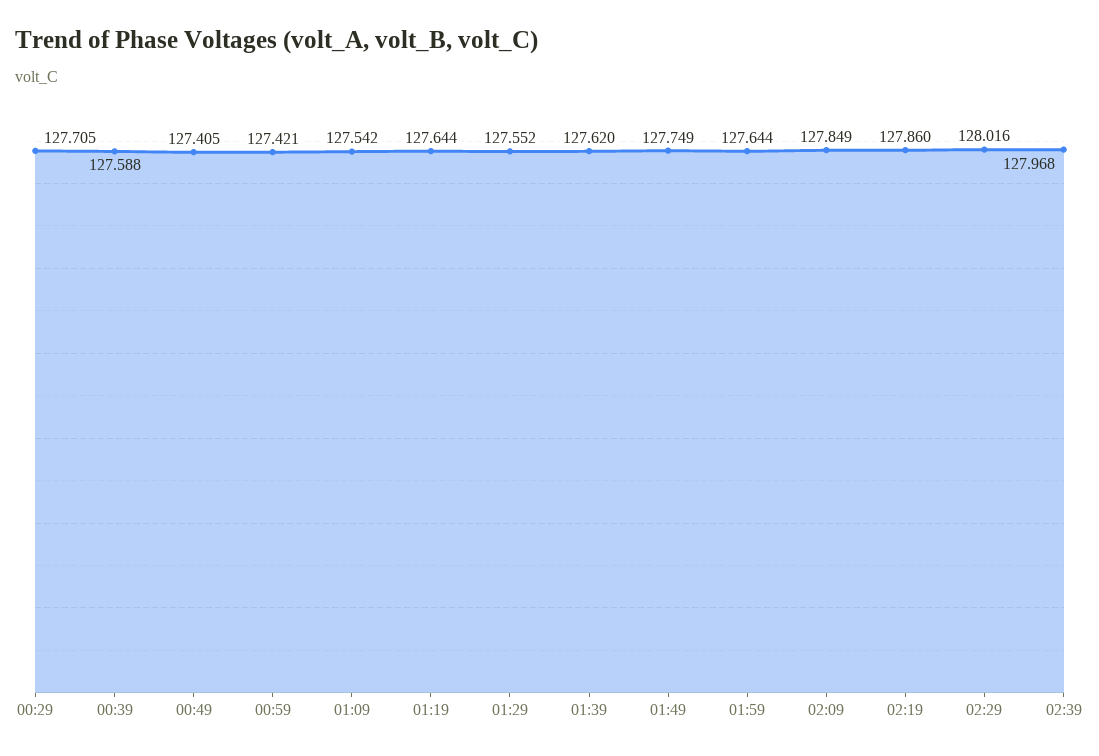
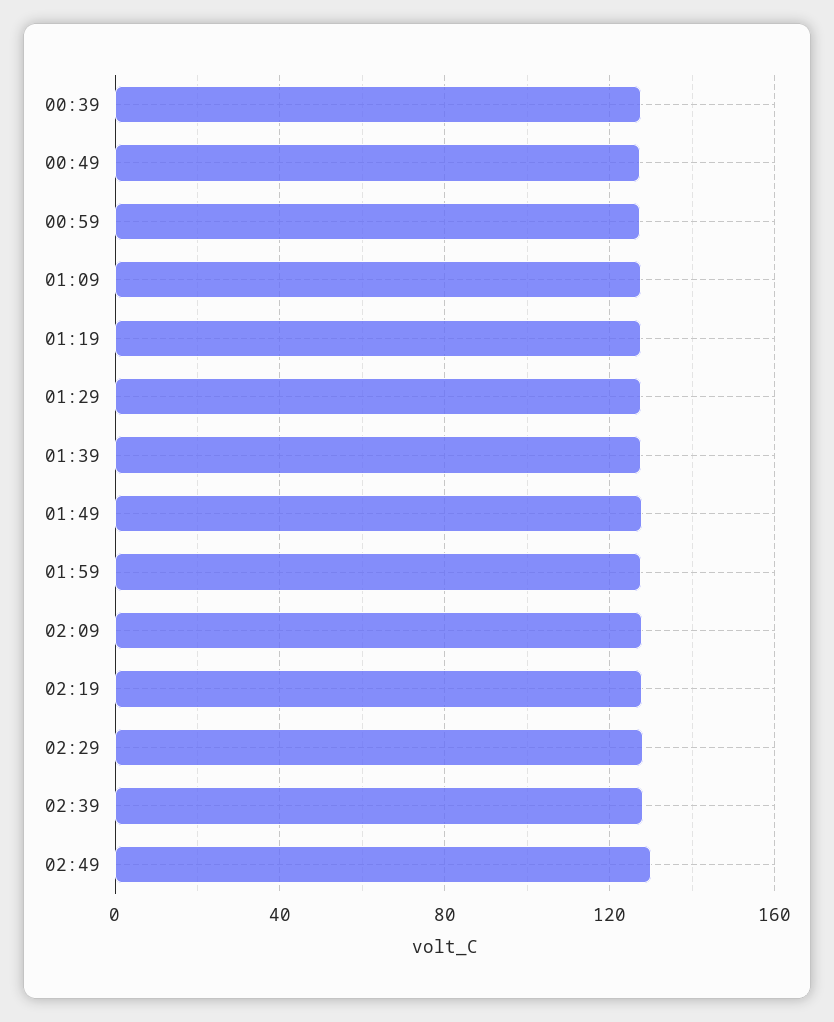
00:29: 127.705 -> none
02:49: none -> 130

